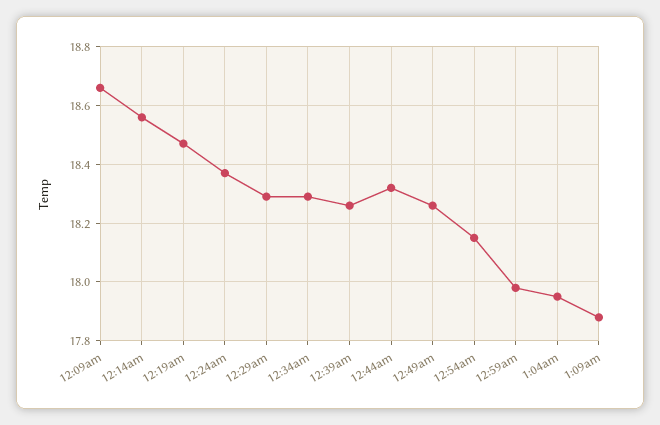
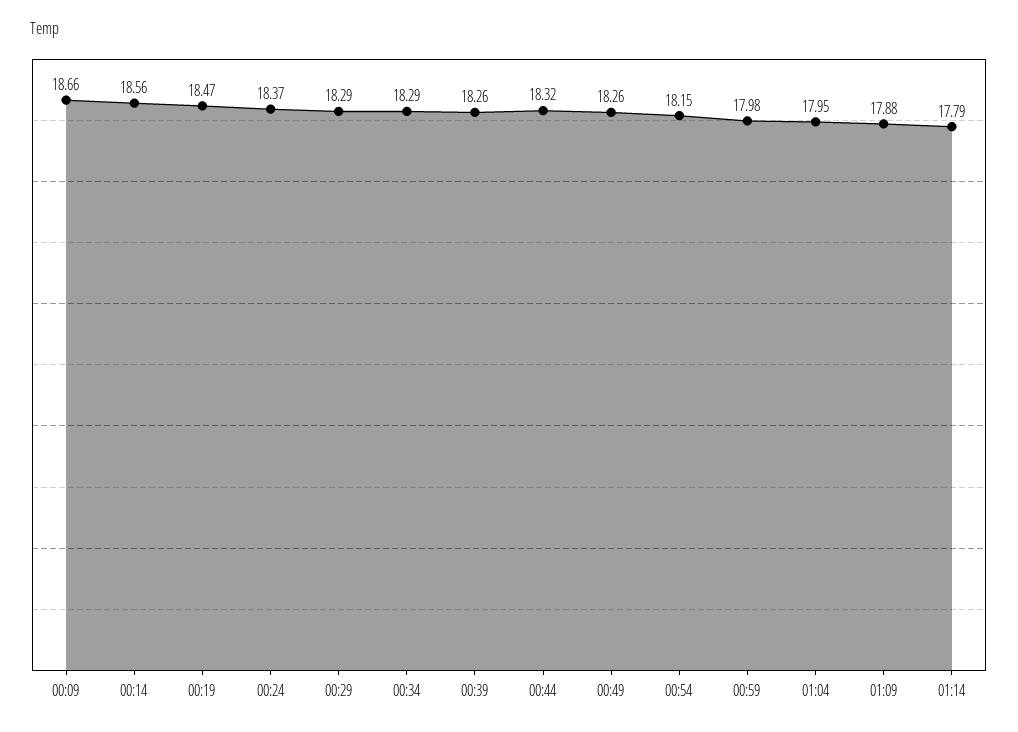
01:14: none -> 17.79

